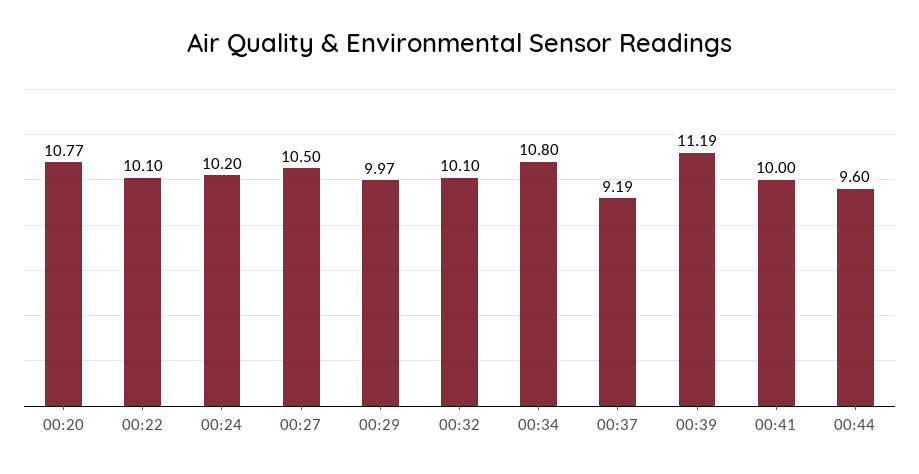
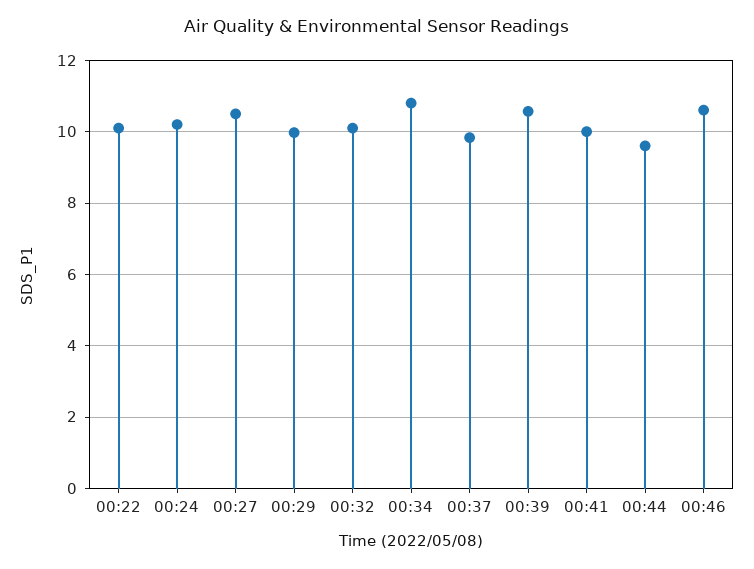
00:20: 10.77 -> none
00:37: 9.19 -> 9.8
00:39: 11.19 -> 10.6
00:46: none -> 10.6

